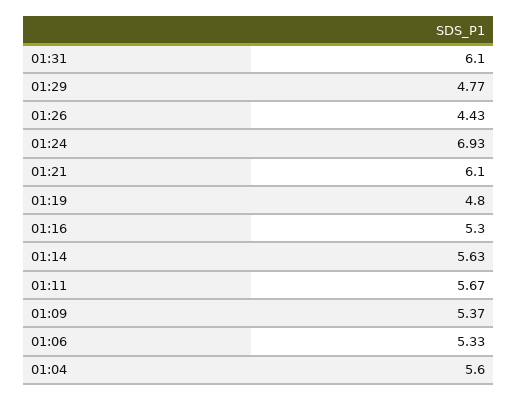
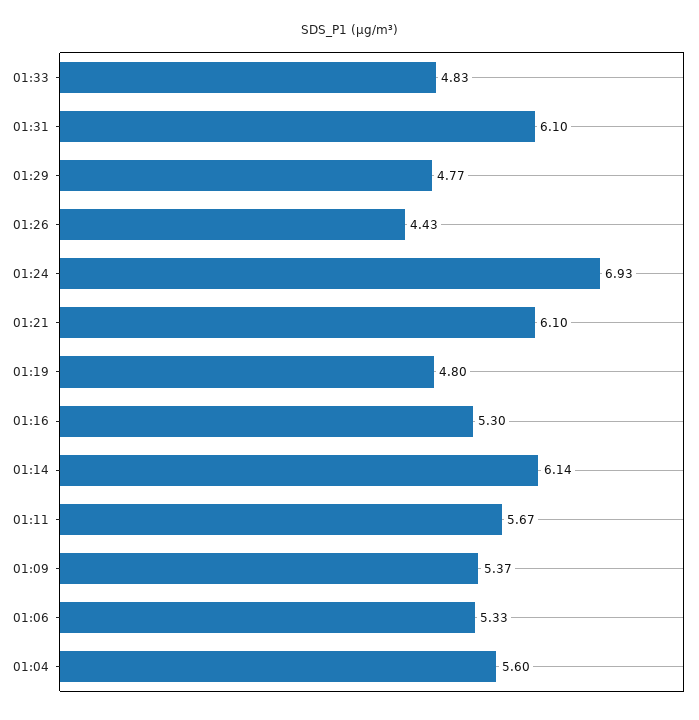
01:14: 5.63 -> 6.14
01:33: none -> 4.83

